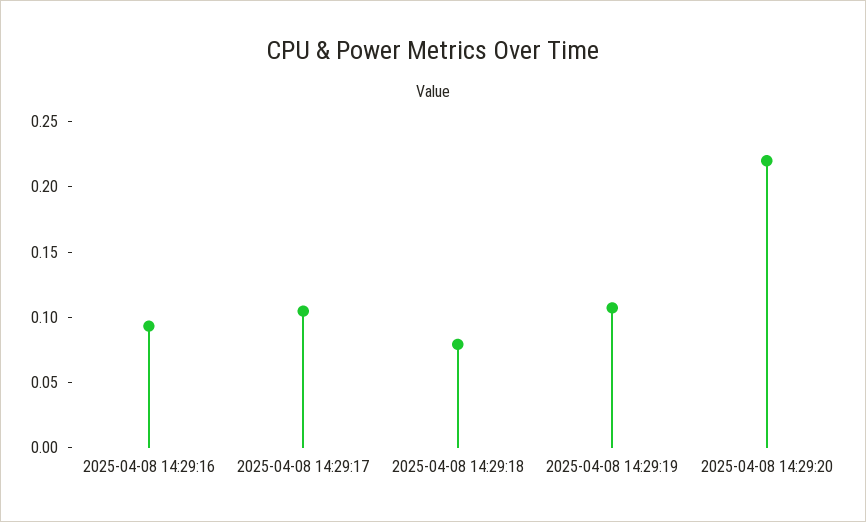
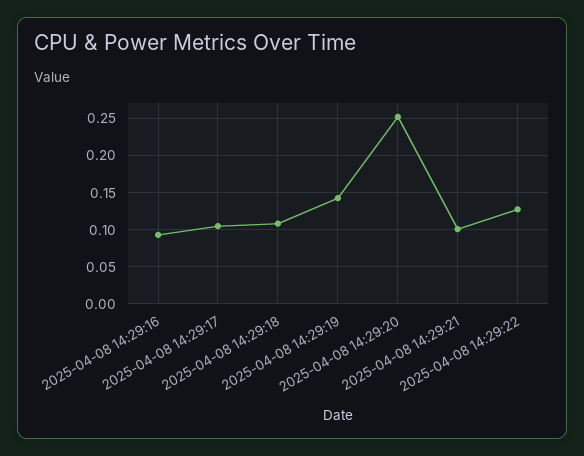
2025-04-08 14:29:18: 0.08 -> 0.11
2025-04-08 14:29:19: 0.11 -> 0.14
2025-04-08 14:29:20: 0.22 -> 0.25
2025-04-08 14:29:21: none -> 0.1
2025-04-08 14:29:22: none -> 0.13

